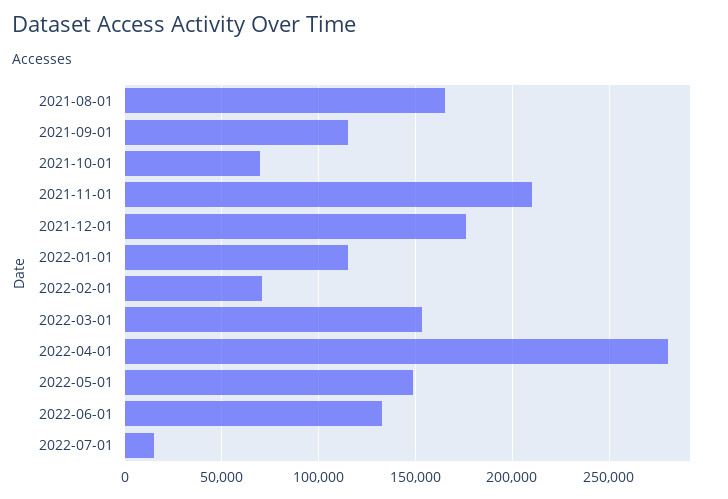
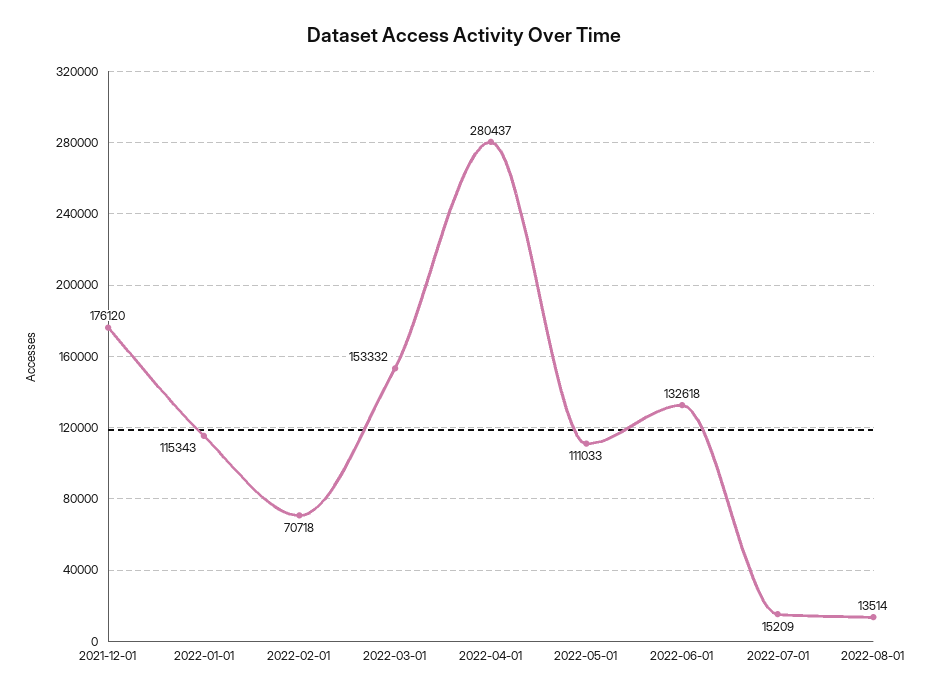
2021-08-01: 165000 -> none
2021-09-01: 115000 -> none
2021-10-01: 70000 -> none
2021-11-01: 210000 -> none
2022-05-01: 150000 -> 111033
2022-08-01: none -> 13514

